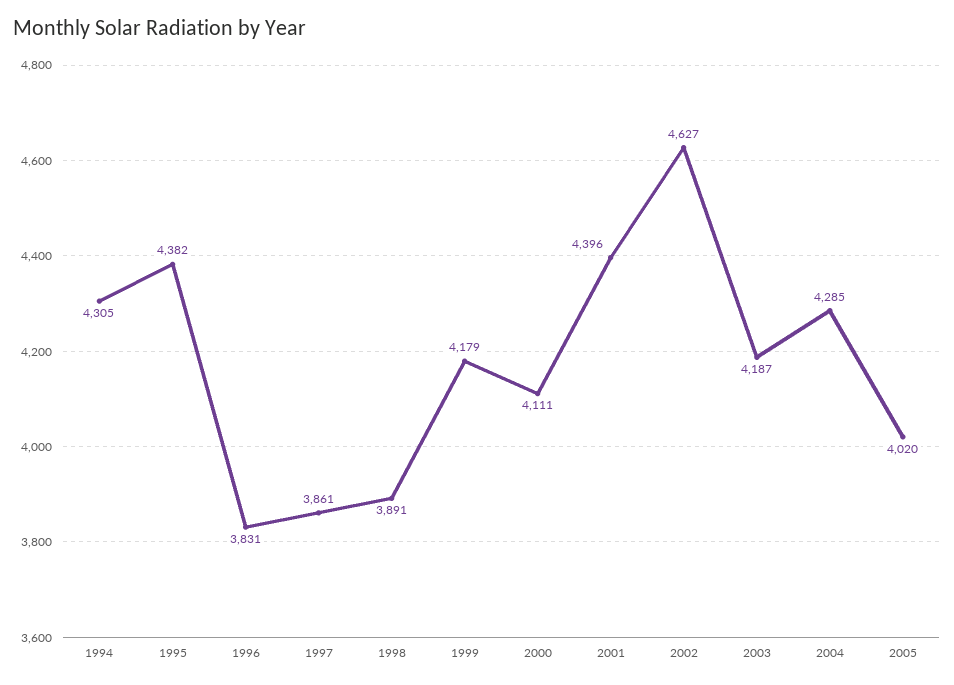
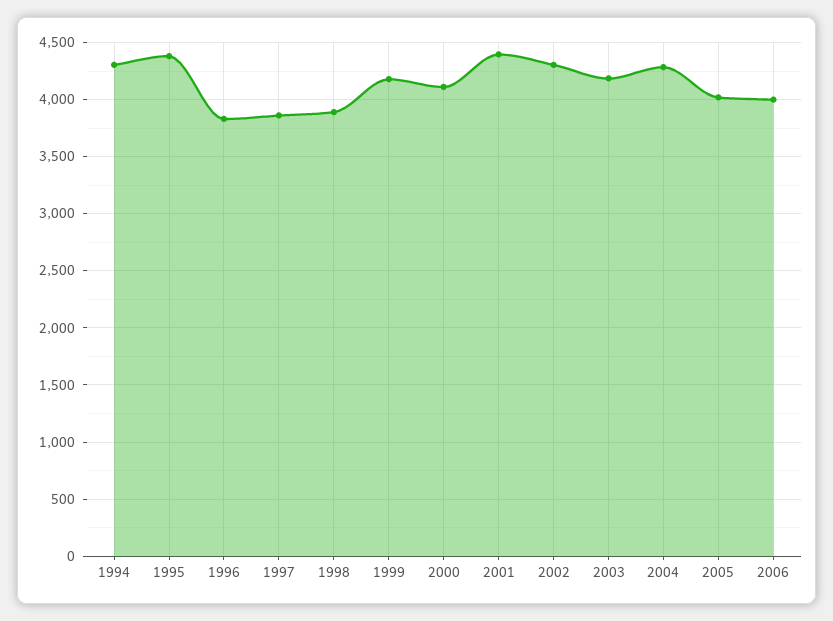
2002: 4627 -> 4300
2006: none -> 4000

